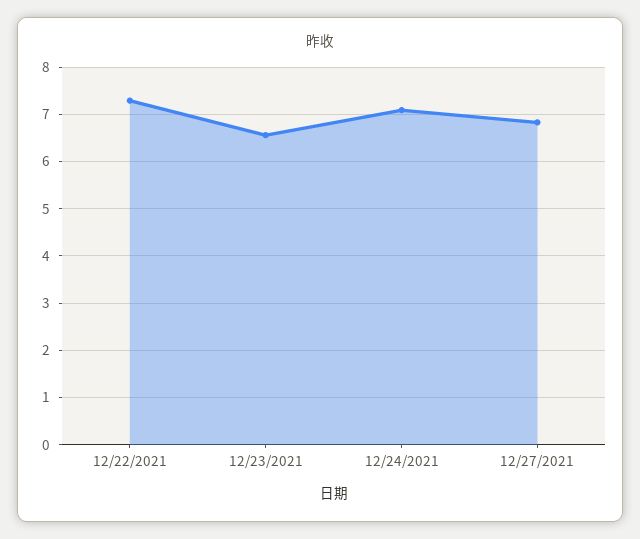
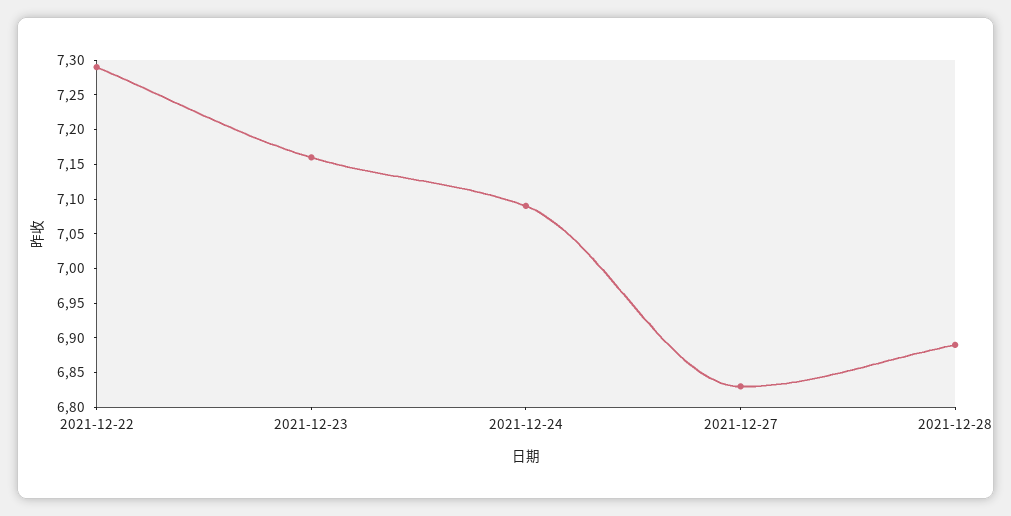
12/23/2021: 6.6 -> 7.15
2021-12-28: none -> 6.9

